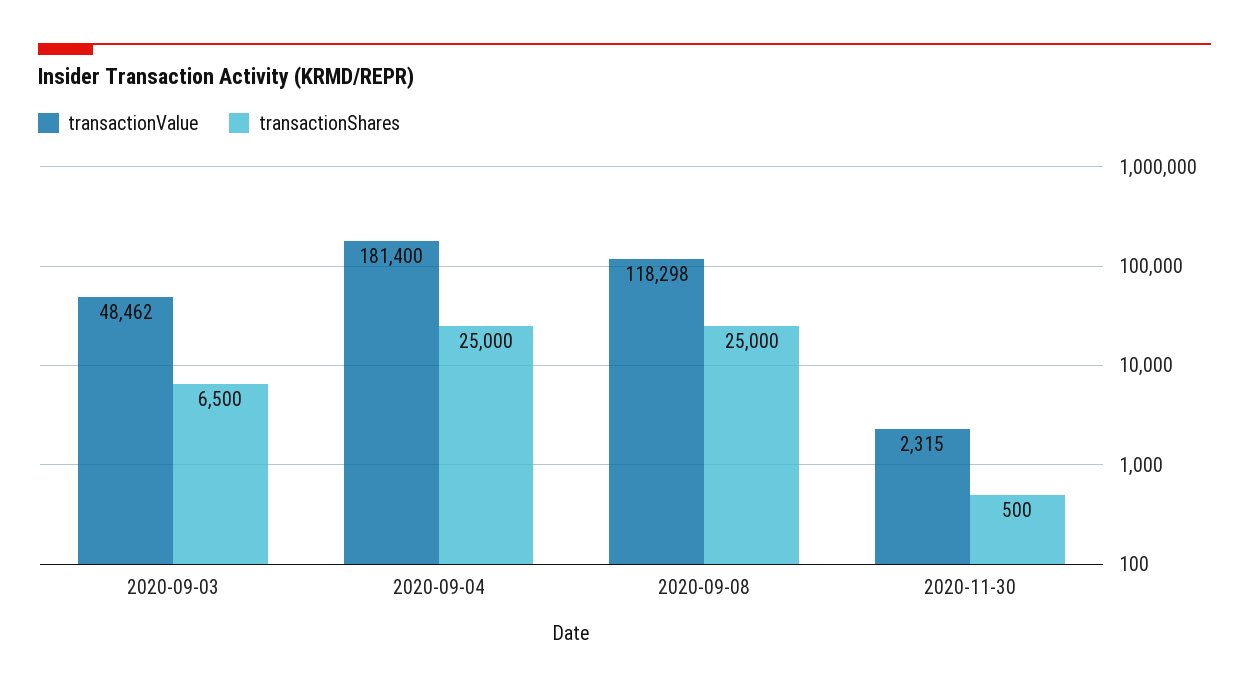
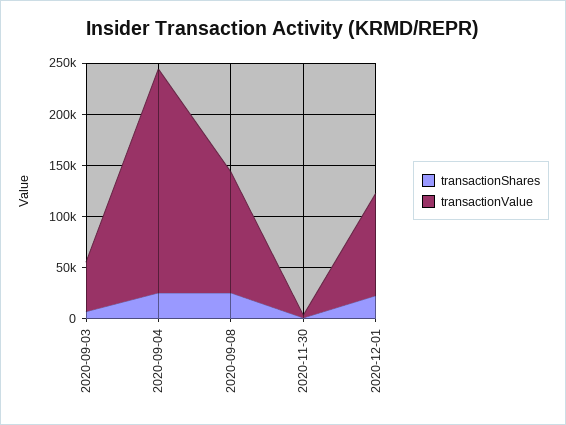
transactionValue, 2020-09-04: 181400 -> 220000
transactionShares, 2020-12-01: none -> 20000
transactionValue, 2020-12-01: none -> 100000

